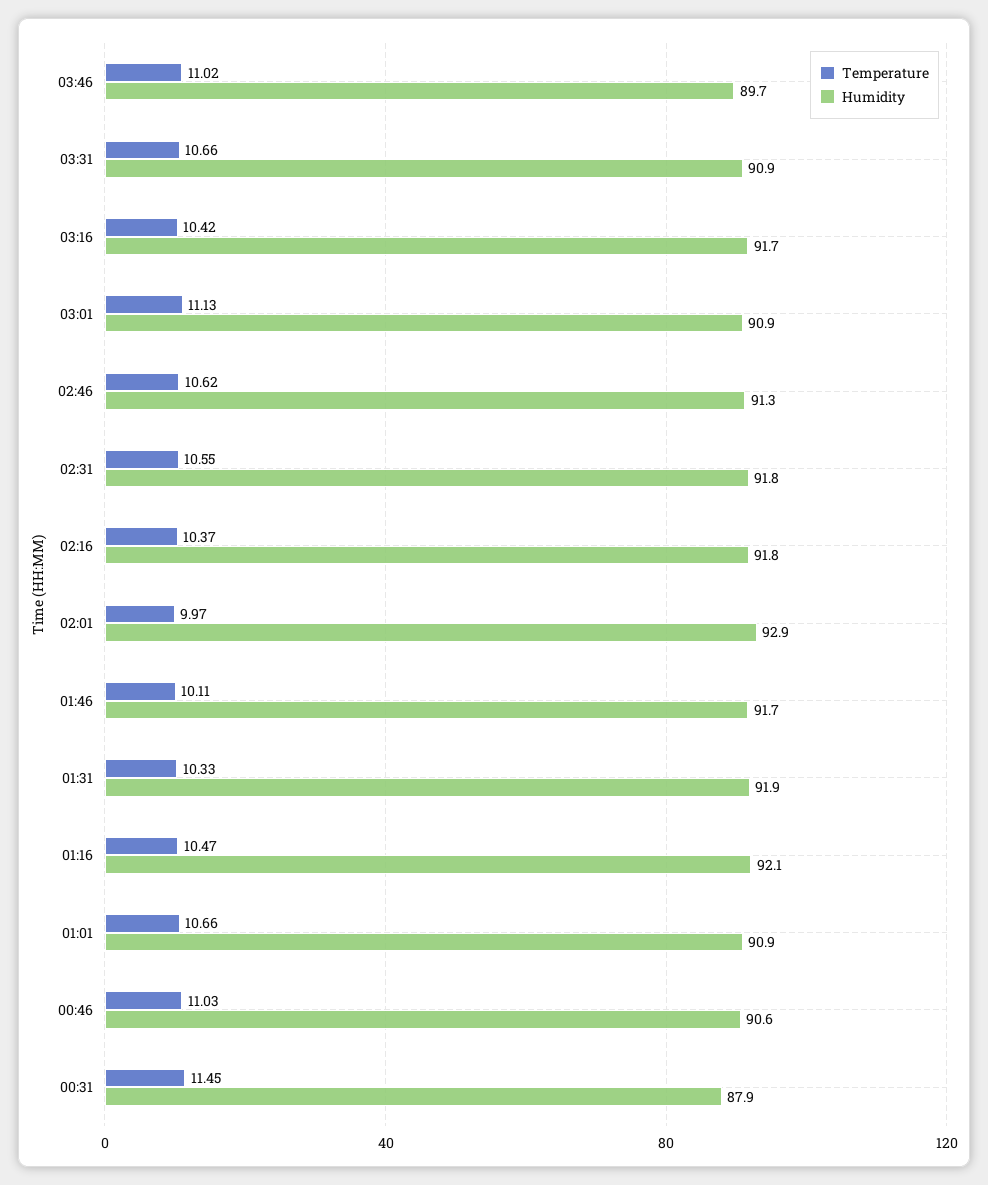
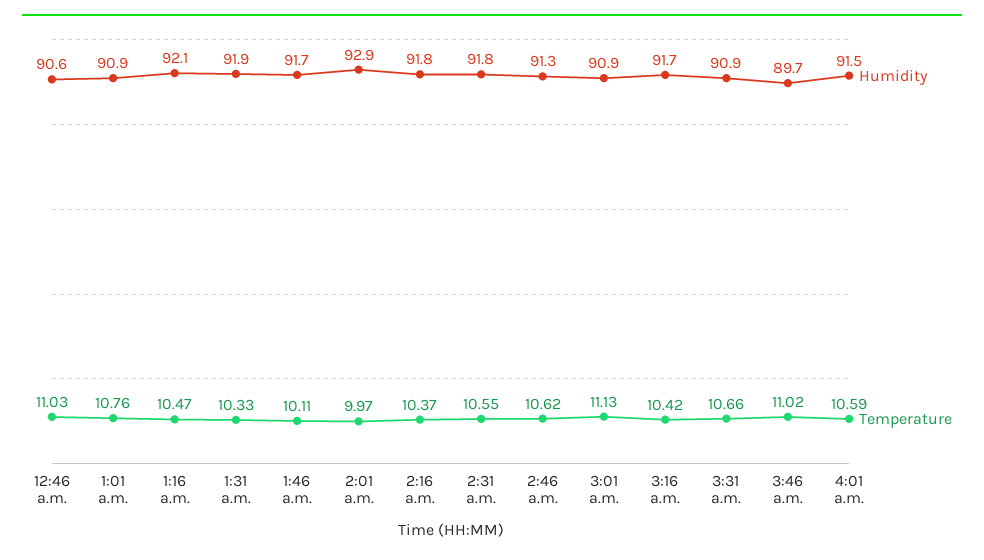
Temperature, 01:01: 10.66 -> 10.76
Temperature, 00:31: 11.45 -> none
Humidity, 00:31: 87.9 -> none
Humidity, 4:01 a.m.: none -> 91.5
Temperature, 4:01 a.m.: none -> 10.59

